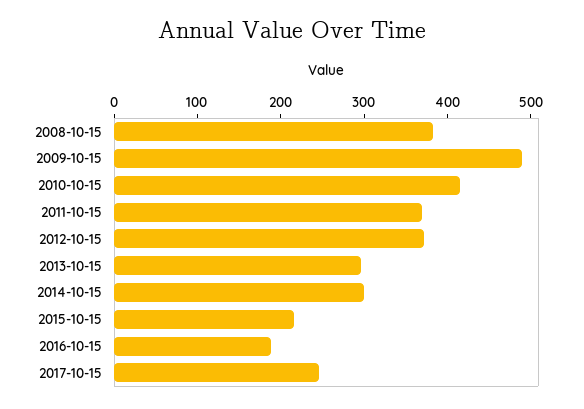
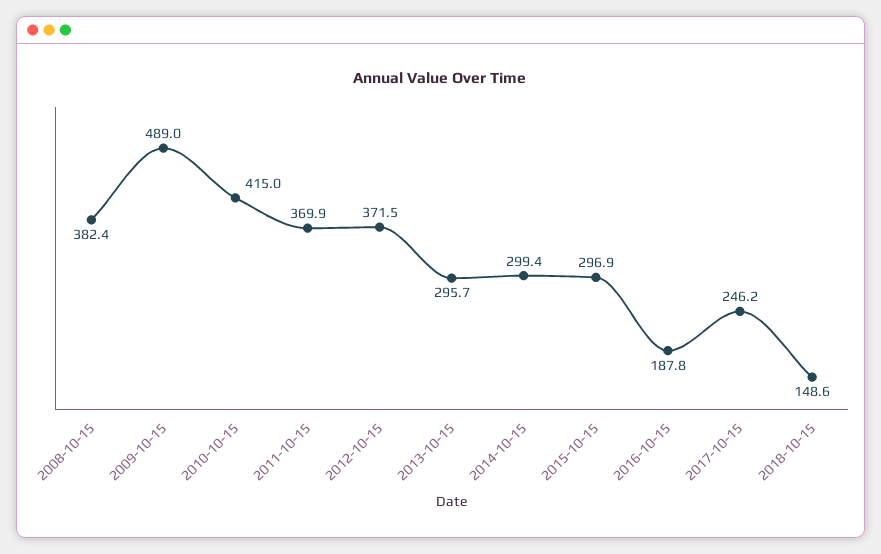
2015-10-15: 220 -> 296.9
2018-10-15: none -> 148.6

